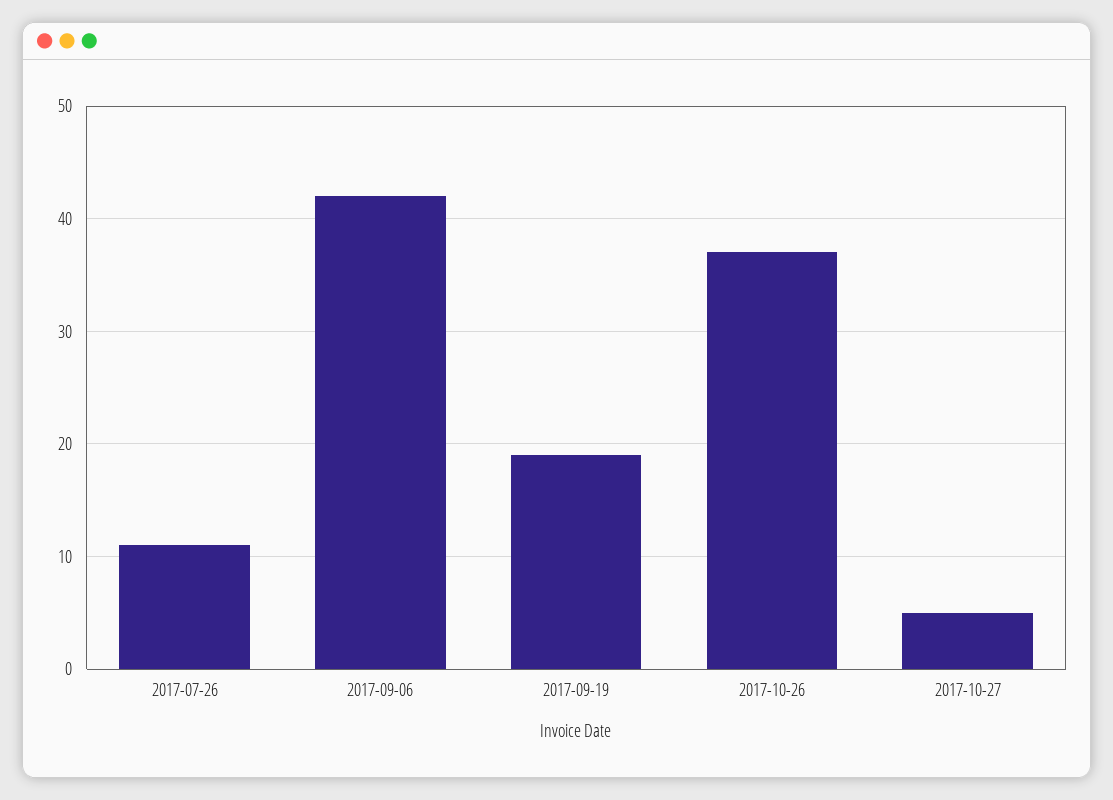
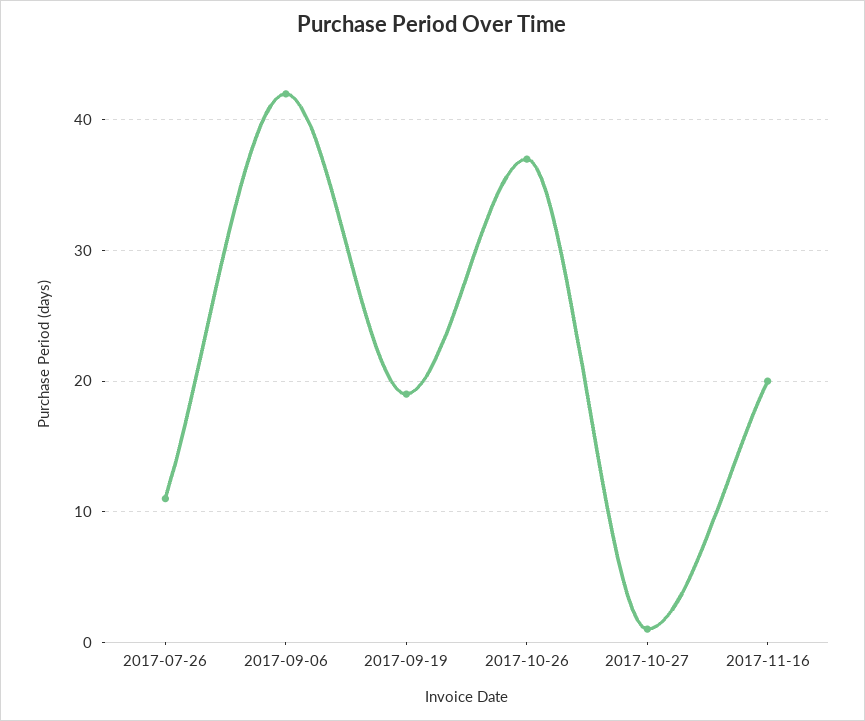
2017-10-27: 5 -> 1
2017-11-16: none -> 20

